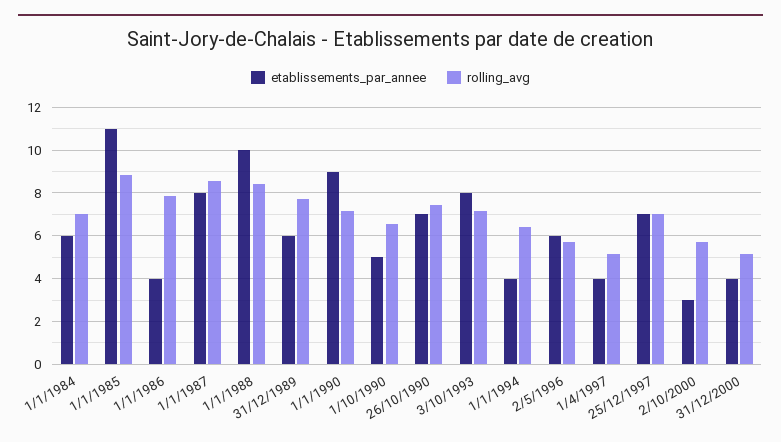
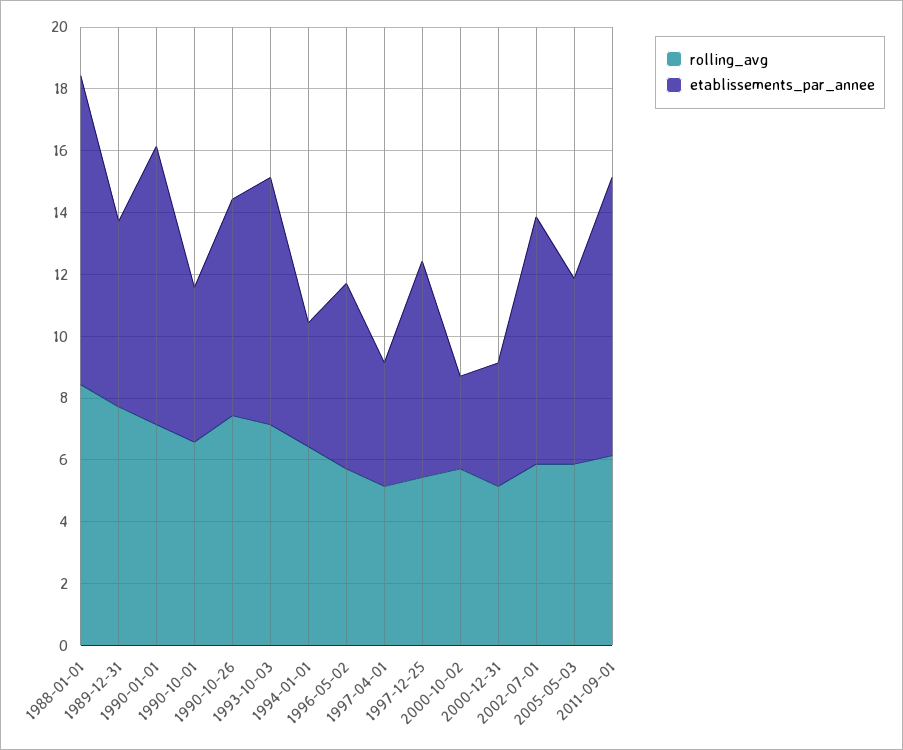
etablissements_par_annee, 1/1/1984: 6 -> none
rolling_avg, 1/1/1984: 7 -> none
etablissements_par_annee, 1/1/1985: 11 -> none
rolling_avg, 1/1/1985: 9 -> none
etablissements_par_annee, 1/1/1986: 4 -> none
rolling_avg, 1/1/1986: 8 -> none
etablissements_par_annee, 1/1/1987: 8 -> none
rolling_avg, 1/1/1987: 8.5 -> none
rolling_avg, 25/12/1997: 7 -> 5.5
rolling_avg, 2002-07-01: none -> 6
etablissements_par_annee, 2002-07-01: none -> 8
rolling_avg, 2005-05-03: none -> 6
etablissements_par_annee, 2005-05-03: none -> 6
rolling_avg, 2011-09-01: none -> 6
etablissements_par_annee, 2011-09-01: none -> 9

